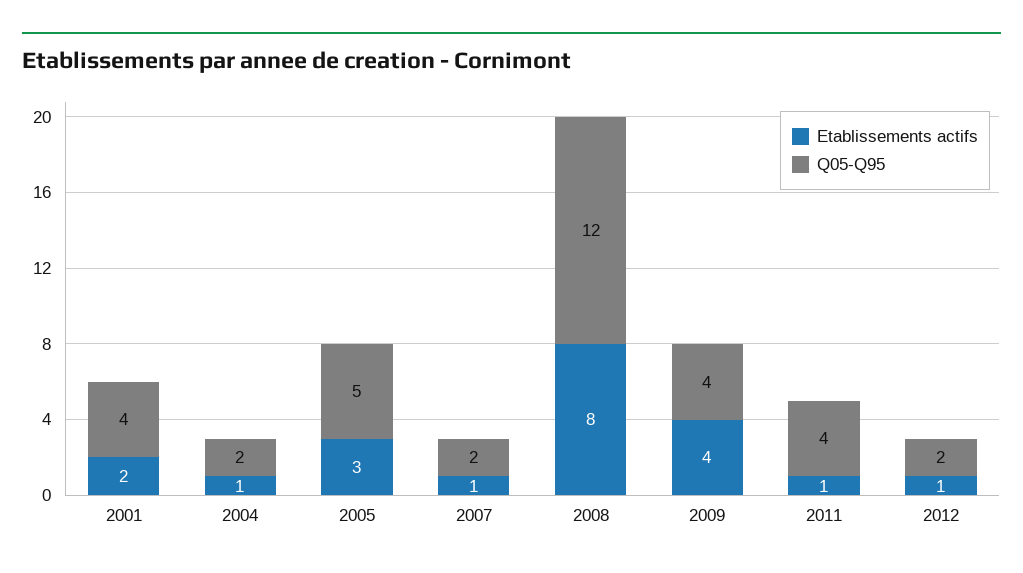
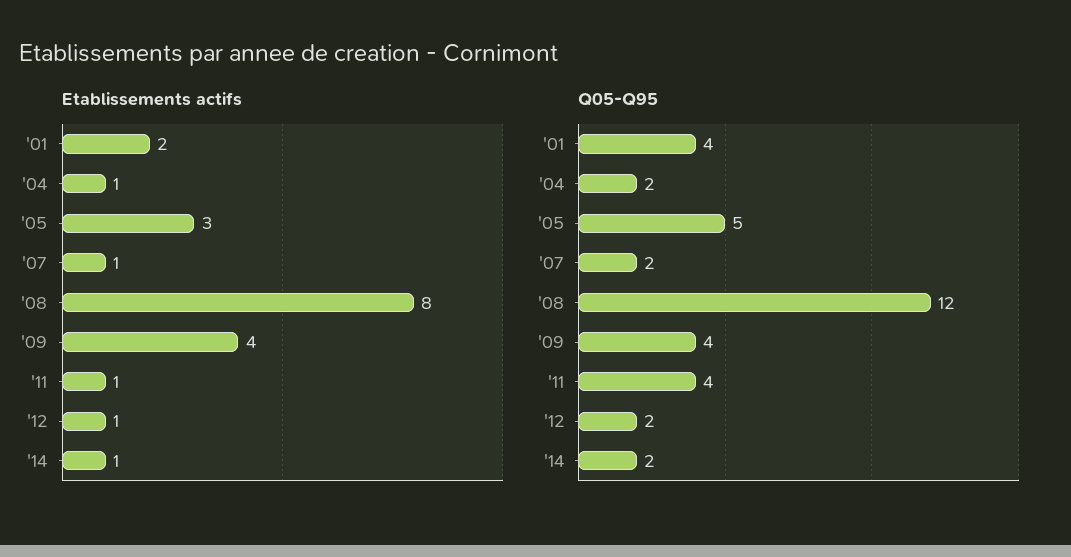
Etablissements actifs, '14: none -> 1
Q05-Q95, '14: none -> 2

